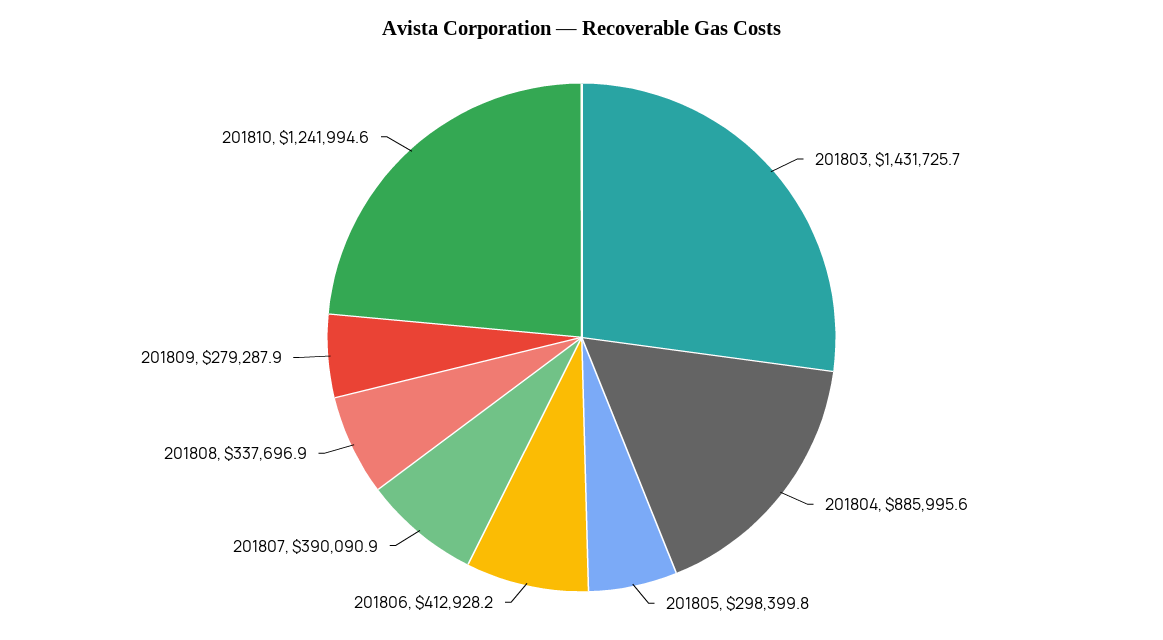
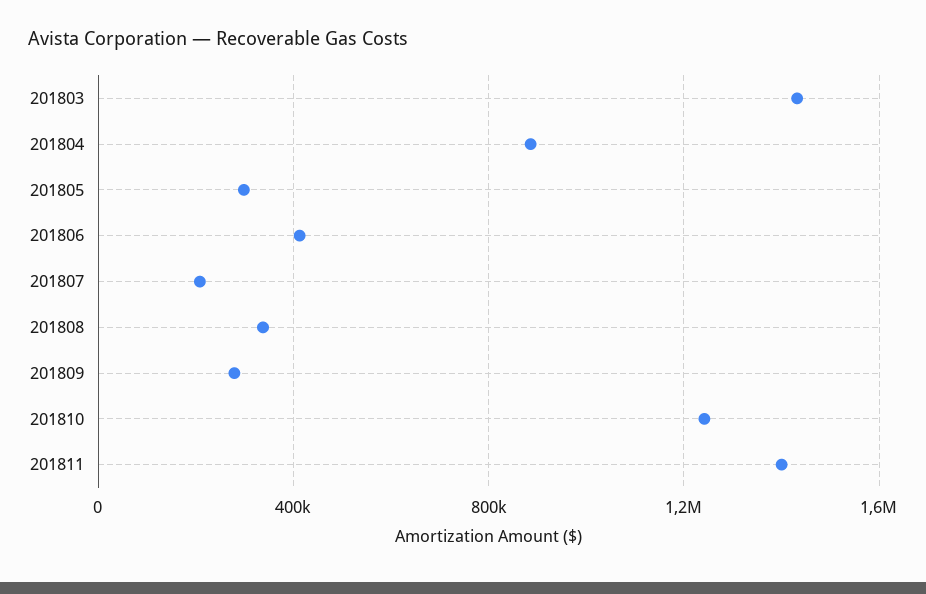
201807: 390090.9 -> 200000
201811: none -> 1400000

